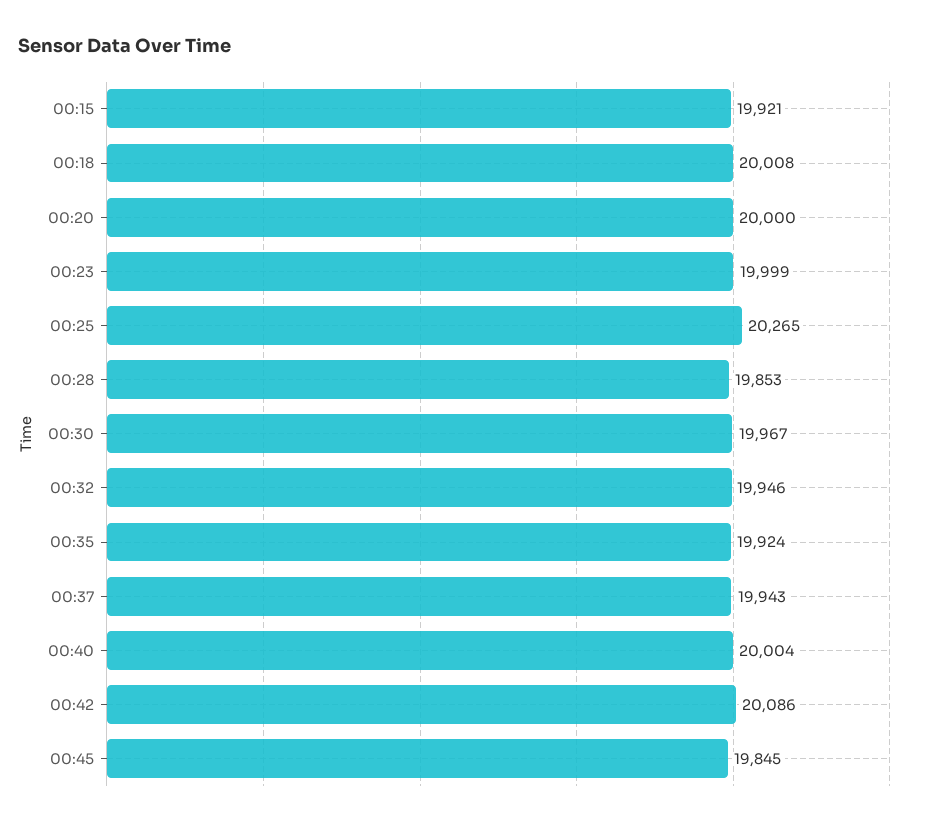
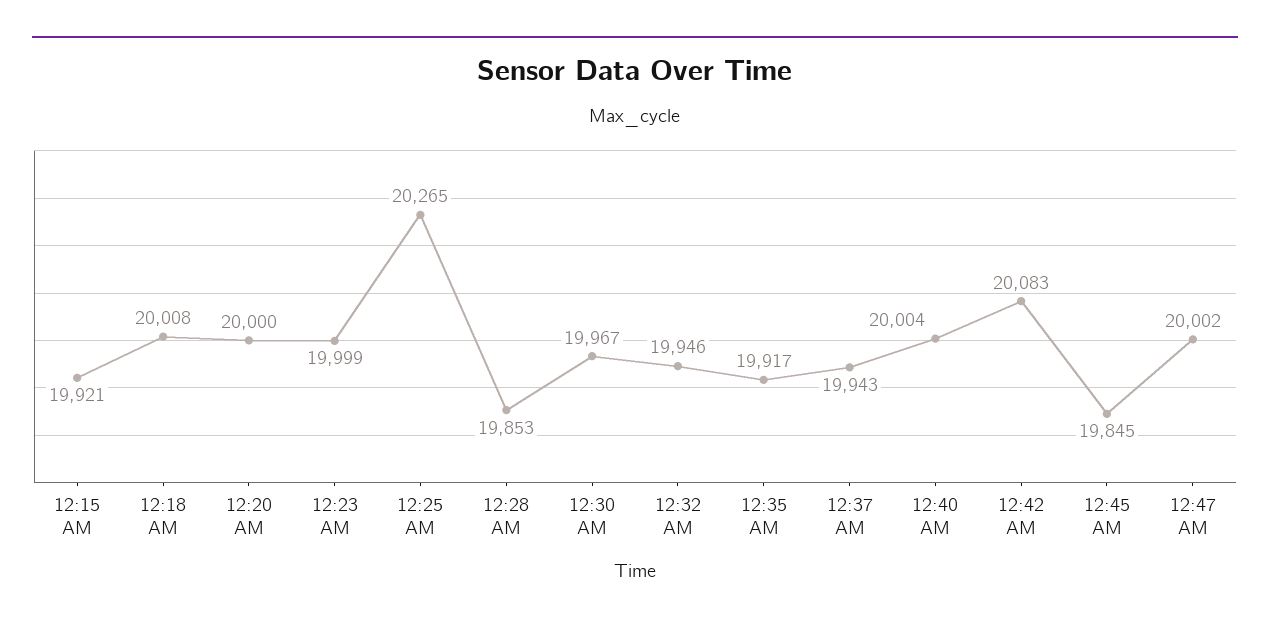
00:35: 19924 -> 19917
00:42: 20086 -> 20083
12:47 AM: none -> 20002

